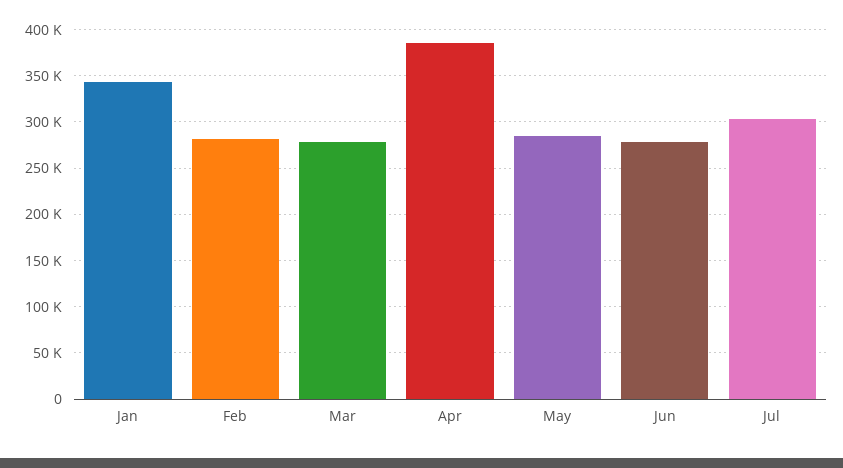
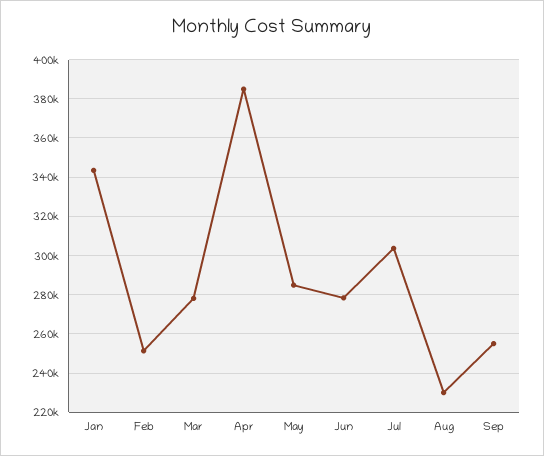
Feb: 280000 -> 250000
Aug: none -> 230000
Sep: none -> 255000

